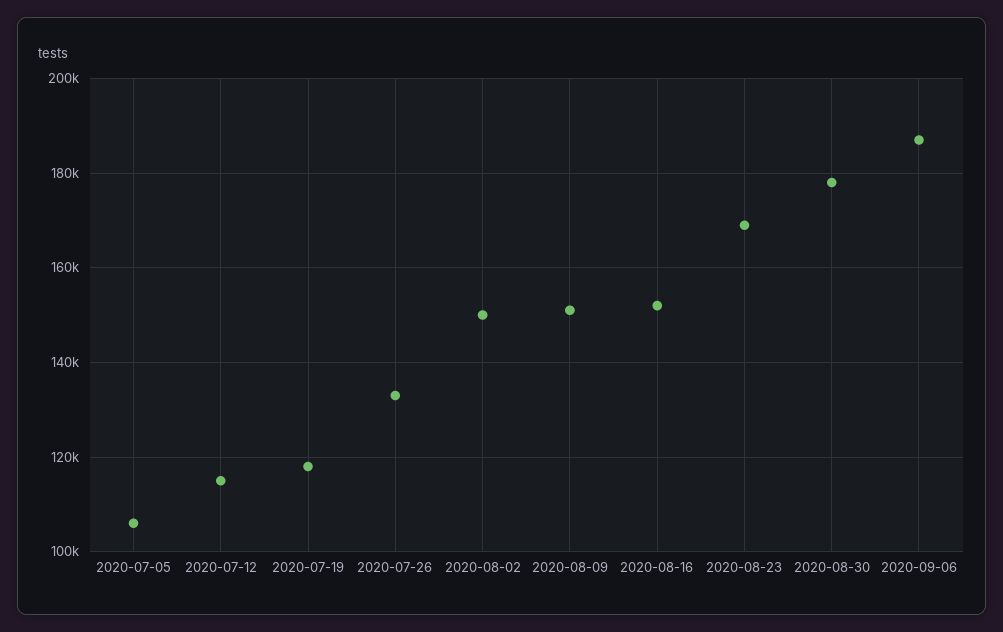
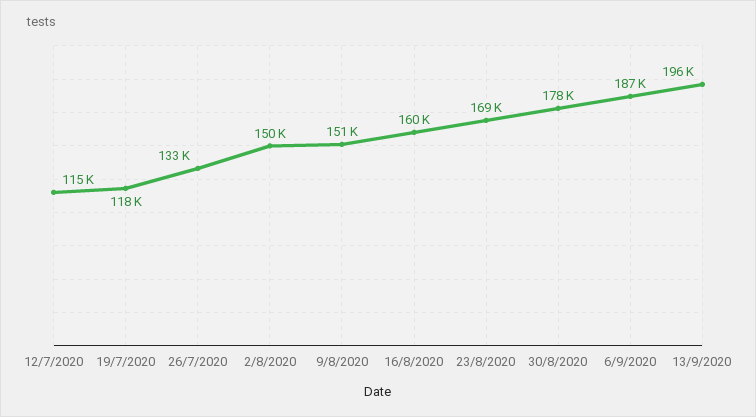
2020-07-05: 106000 -> none
2020-08-16: 152000 -> 160000
13/9/2020: none -> 196000

